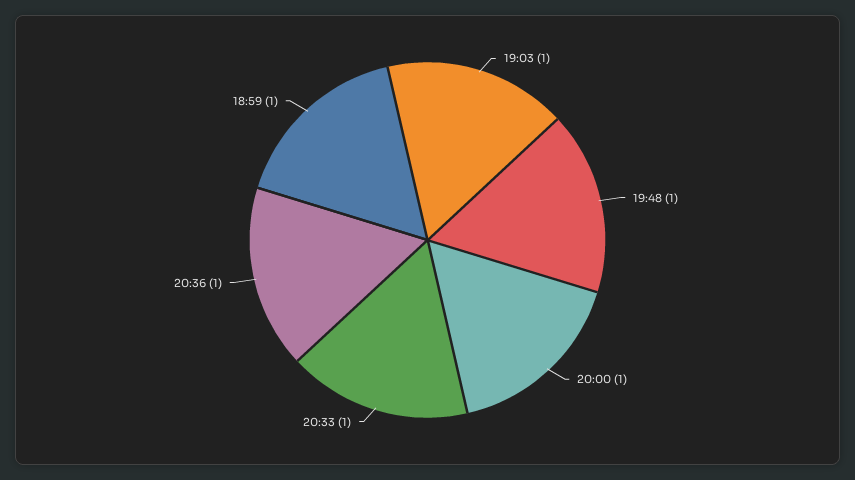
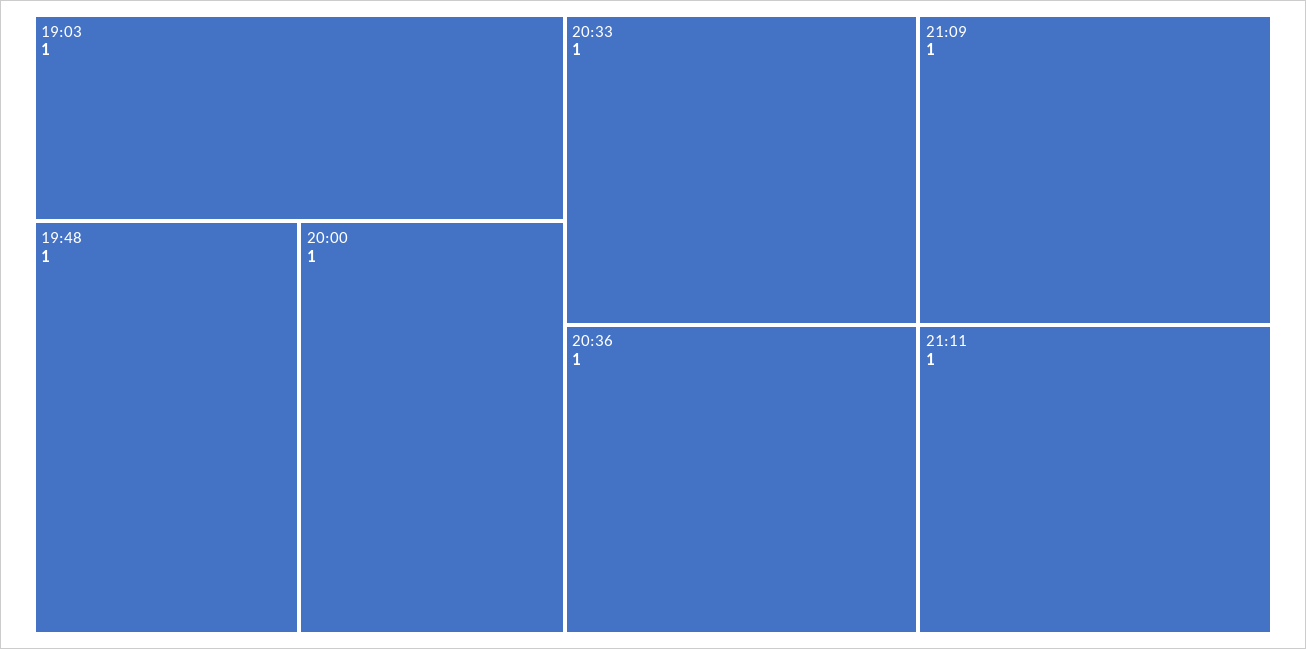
18:59: 1 -> none
21:09: none -> 1
21:11: none -> 1

